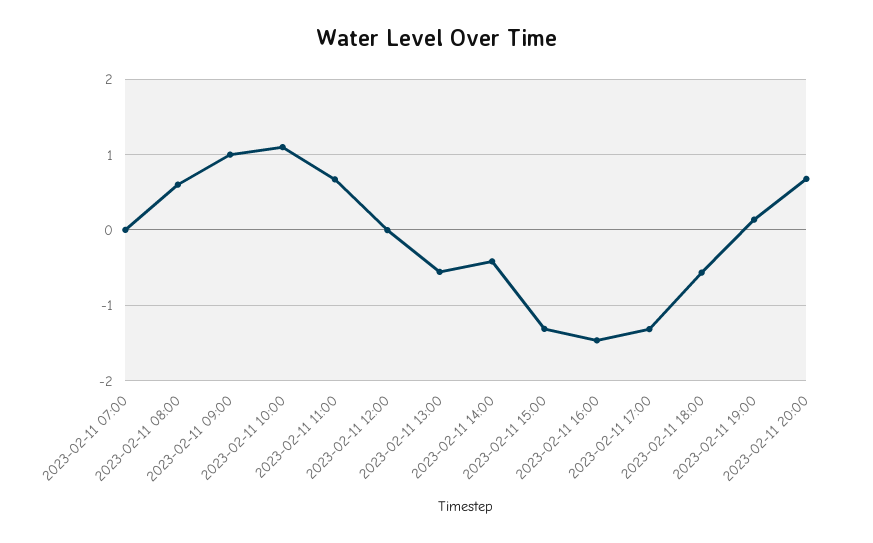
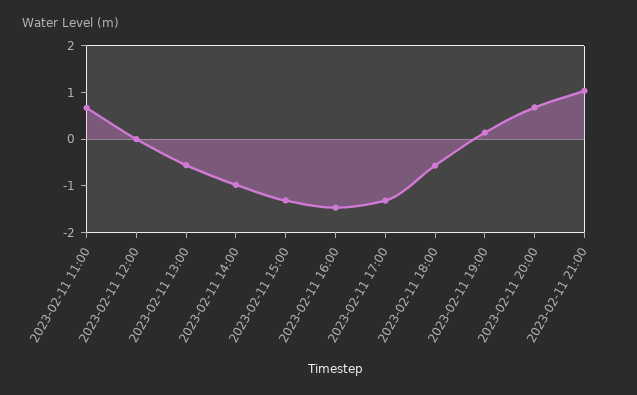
2023-02-11 07:00: 0 -> none
2023-02-11 08:00: 0.6 -> none
2023-02-11 09:00: 1 -> none
2023-02-11 10:00: 1.1 -> none
2023-02-11 14:00: -0.4 -> -1
2023-02-11 21:00: none -> 1

